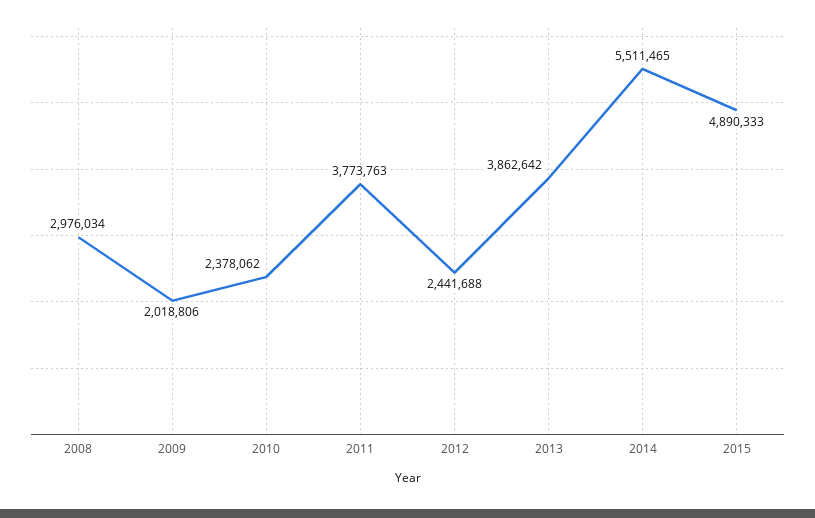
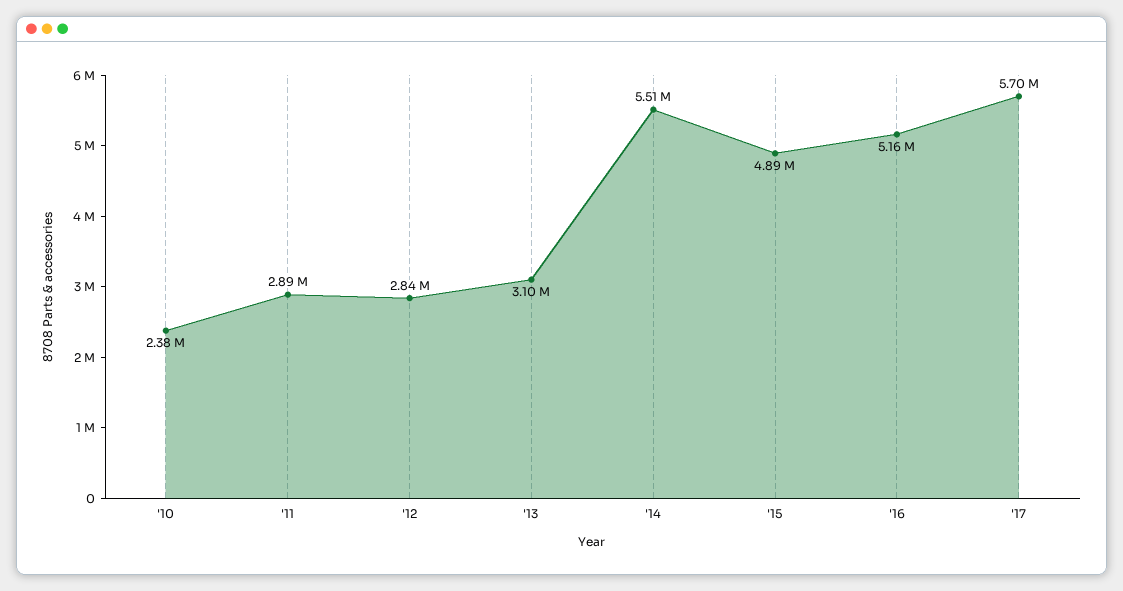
2008: 2976034 -> none
2009: 2018806 -> none
2011: 3773763 -> 2890000
2012: 2441688 -> 2840000
2013: 3862642 -> 3100000
'16: none -> 5160000
'17: none -> 5700000

